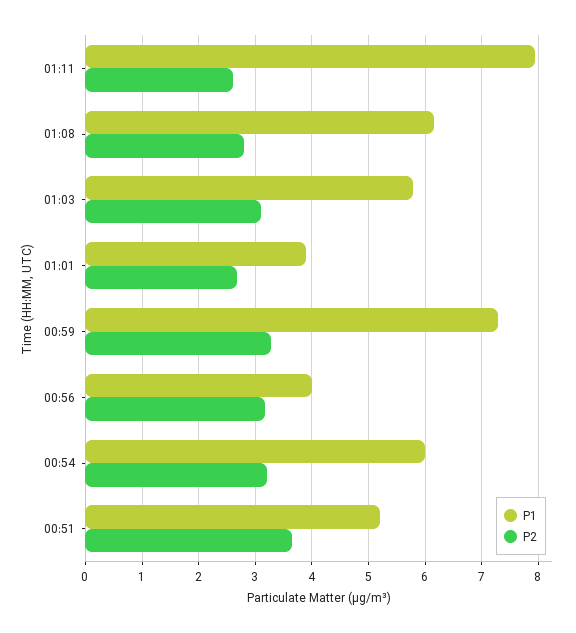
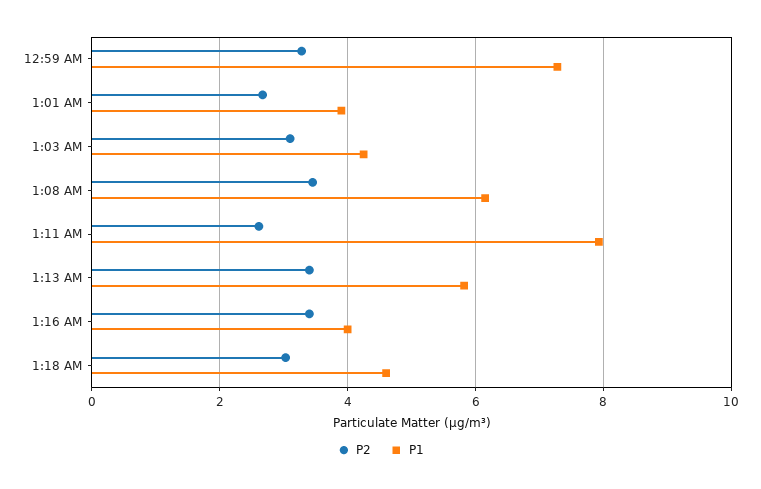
P2, 01:08: 2.8 -> 3.4
P1, 01:03: 5.8 -> 4.2
P1, 00:56: 4 -> none
P2, 00:56: 3.2 -> none
P1, 00:54: 6 -> none
P2, 00:54: 3.2 -> none
P1, 00:51: 5.2 -> none
P2, 00:51: 3.6 -> none
P2, 1:13 AM: none -> 3.4
P1, 1:13 AM: none -> 5.8
P2, 1:16 AM: none -> 3.4
P1, 1:16 AM: none -> 4
P2, 1:18 AM: none -> 3
P1, 1:18 AM: none -> 4.6

